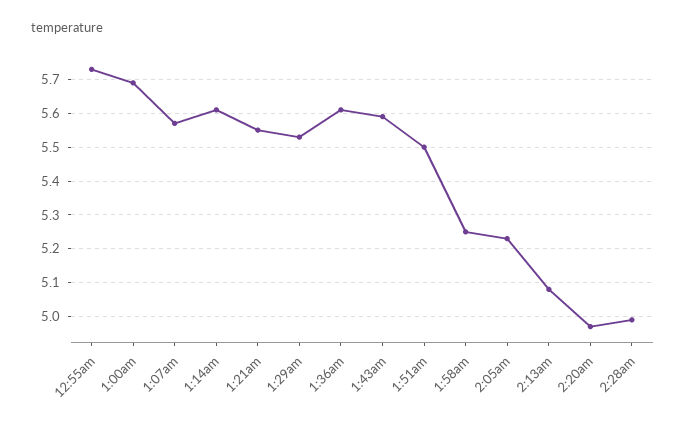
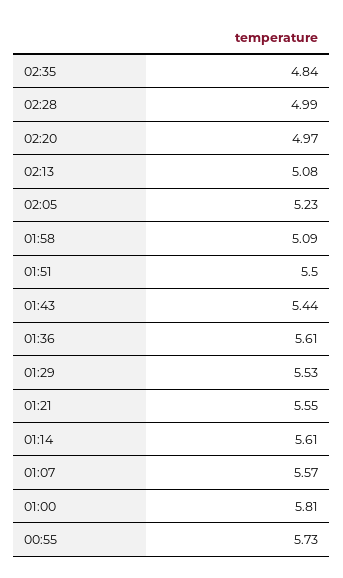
1:00am: 5.7 -> 5.81
1:43am: 5.6 -> 5.44
1:58am: 5.25 -> 5.09
02:35: none -> 4.84

